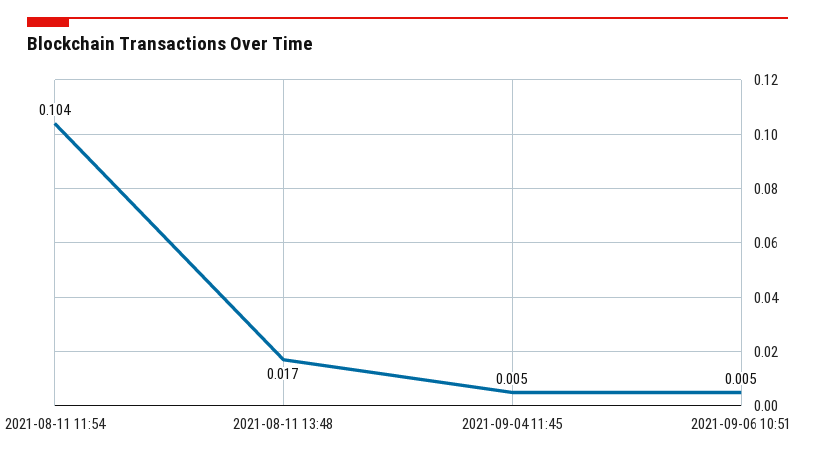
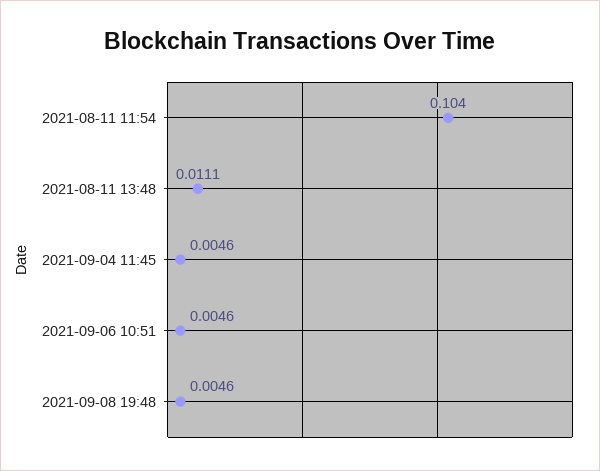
2021-08-11 13:48: 0.017 -> 0.0111
2021-09-08 19:48: none -> 0.0046

